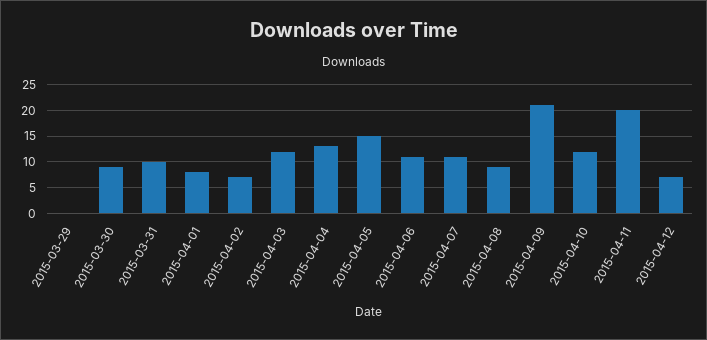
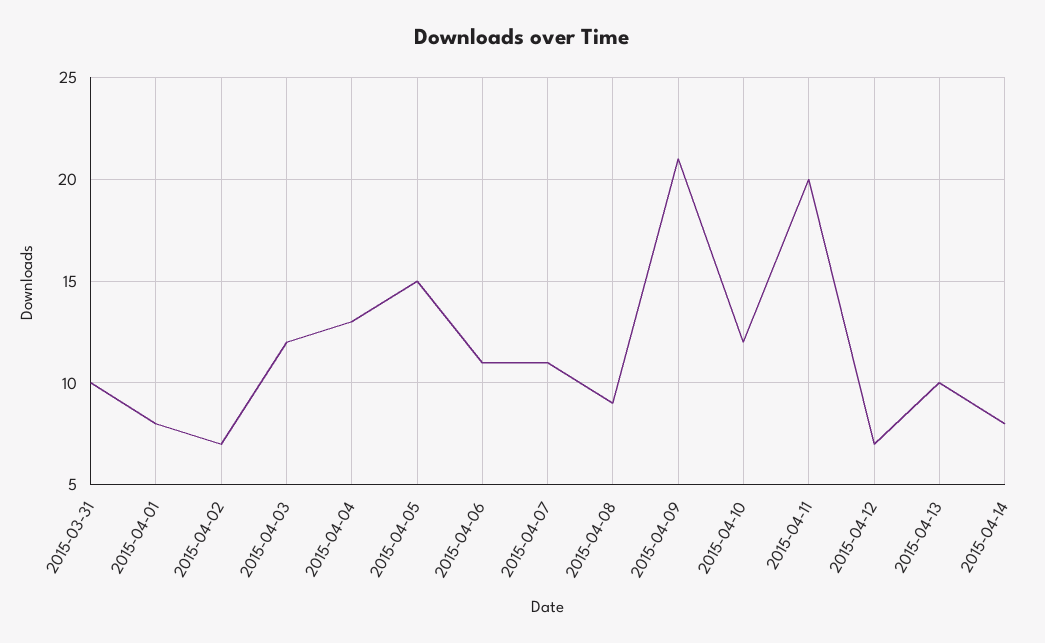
2015-03-29: 0 -> none
2015-03-30: 10 -> none
2015-04-13: none -> 10
2015-04-14: none -> 8

